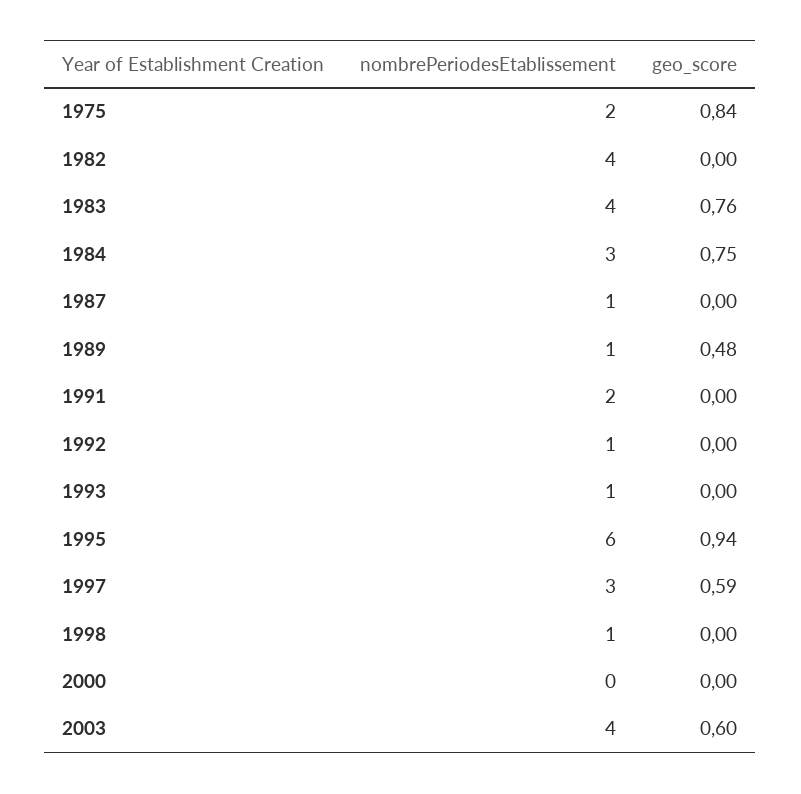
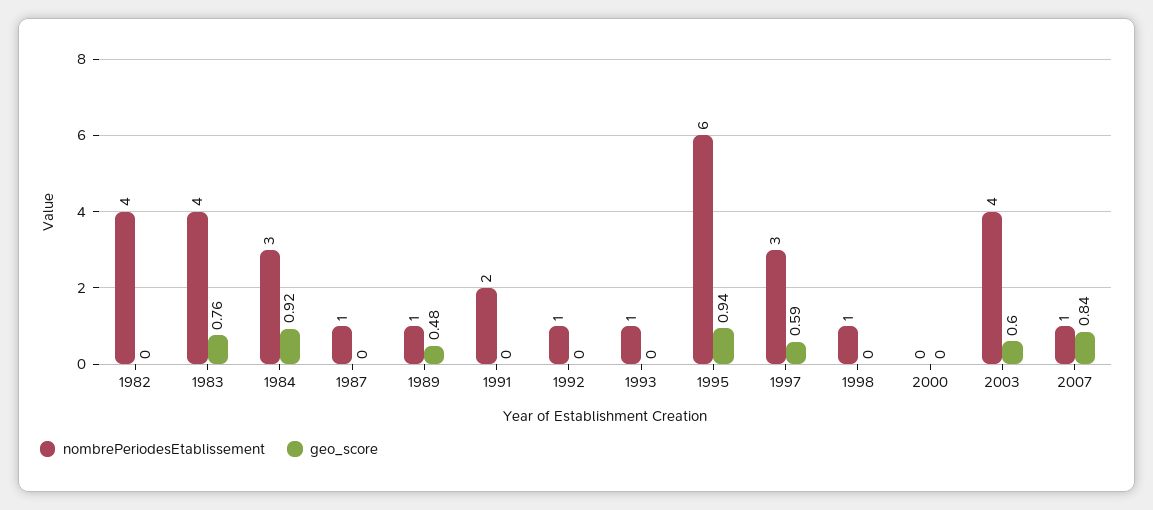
nombrePeriodesEtablissement, 1975: 2 -> none
geo_score, 1975: 0.84 -> none
geo_score, 1984: 0.75 -> 0.92
nombrePeriodesEtablissement, 2007: none -> 1
geo_score, 2007: none -> 0.84

